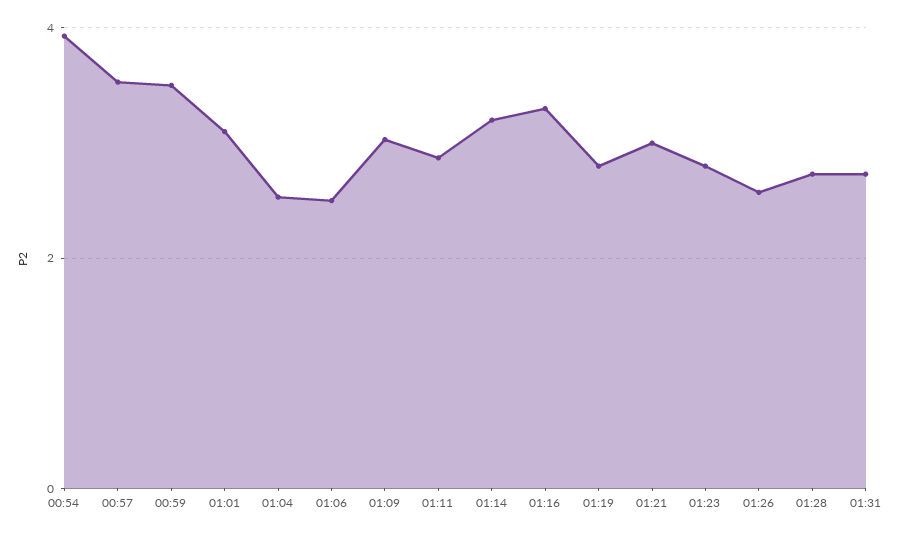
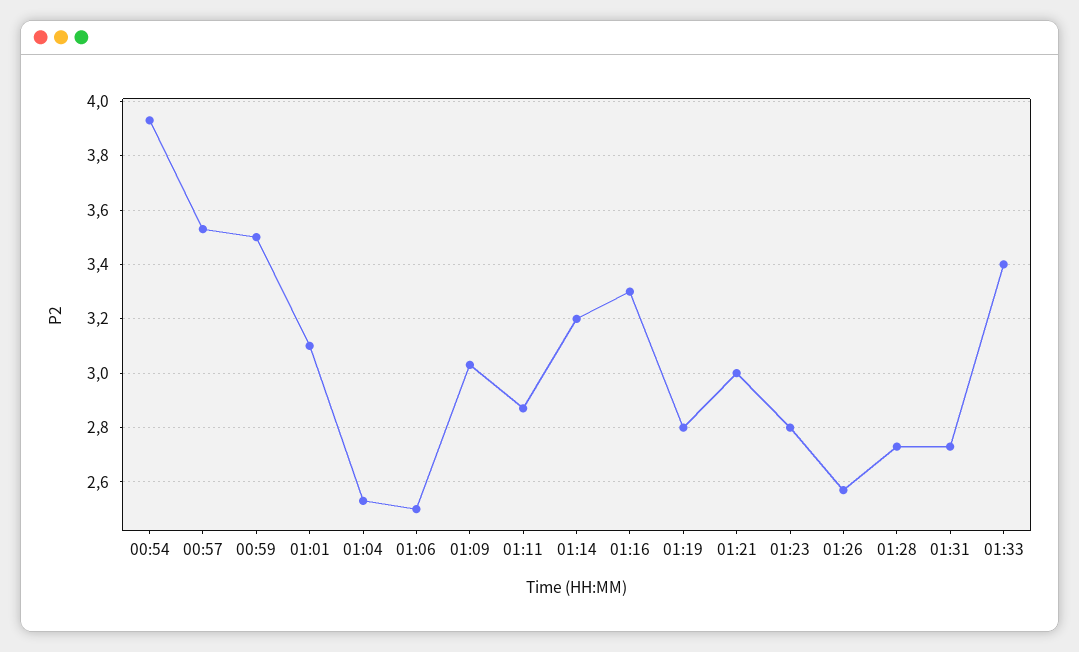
01:33: none -> 3.4

